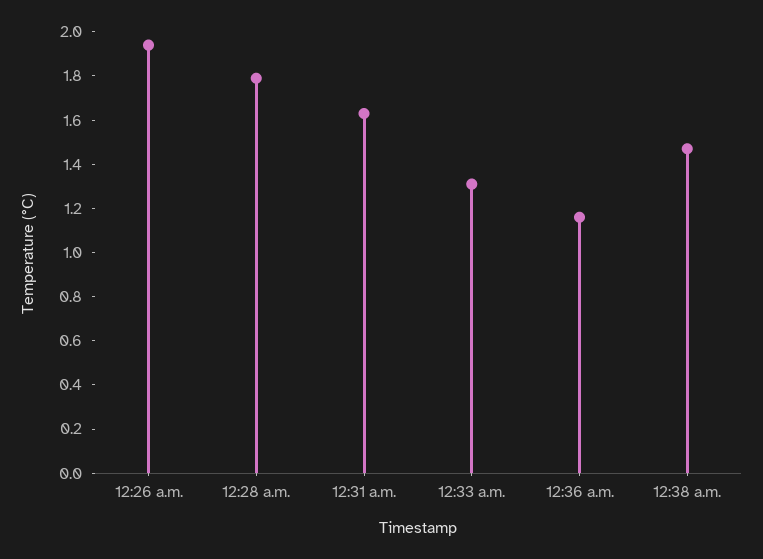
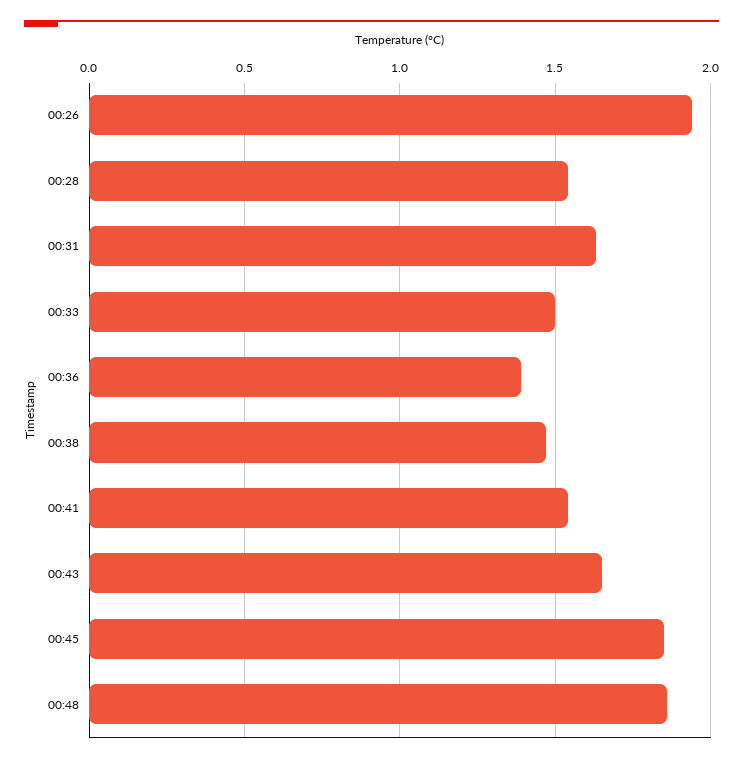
12:28 a.m.: 1.8 -> 1.55
12:33 a.m.: 1.3 -> 1.5
12:36 a.m.: 1.15 -> 1.4
00:41: none -> 1.55
00:43: none -> 1.65
00:45: none -> 1.85
00:48: none -> 1.85

